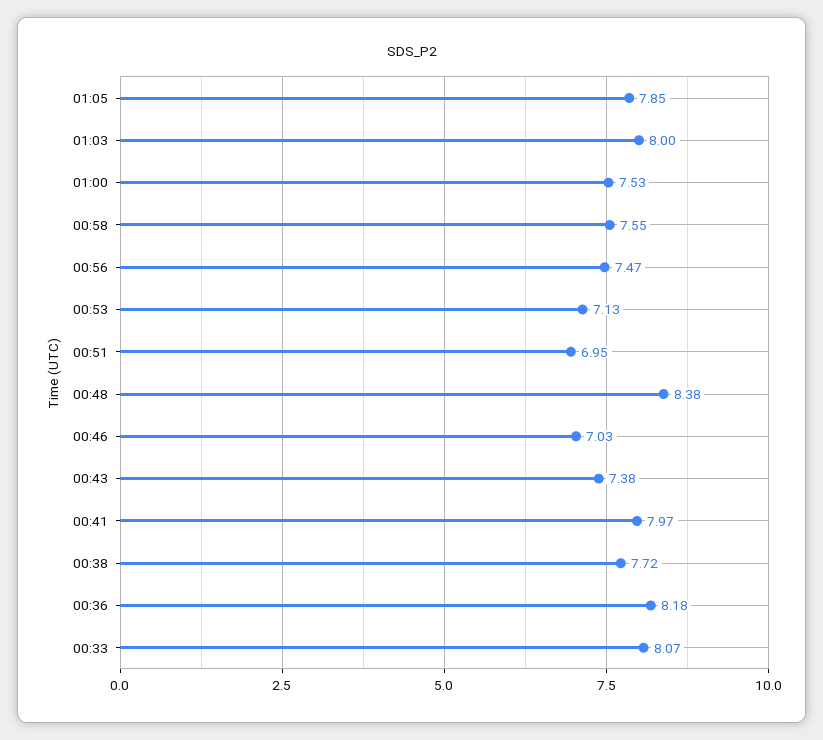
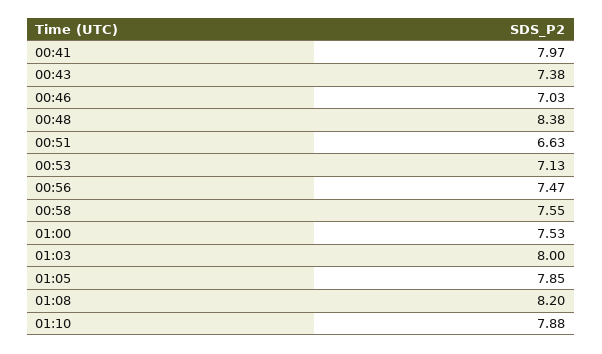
00:51: 6.95 -> 6.63
00:38: 7.72 -> none
00:36: 8.18 -> none
00:33: 8.07 -> none
01:08: none -> 8.2
01:10: none -> 7.88

